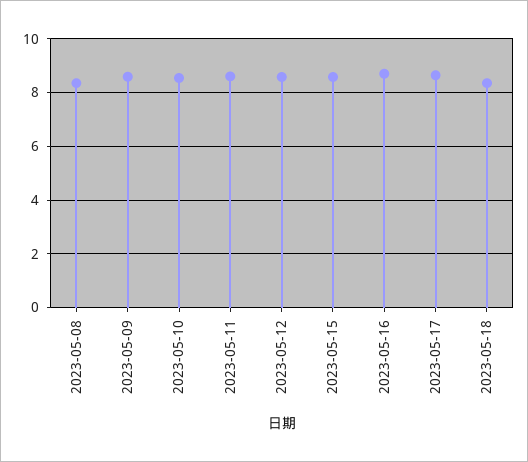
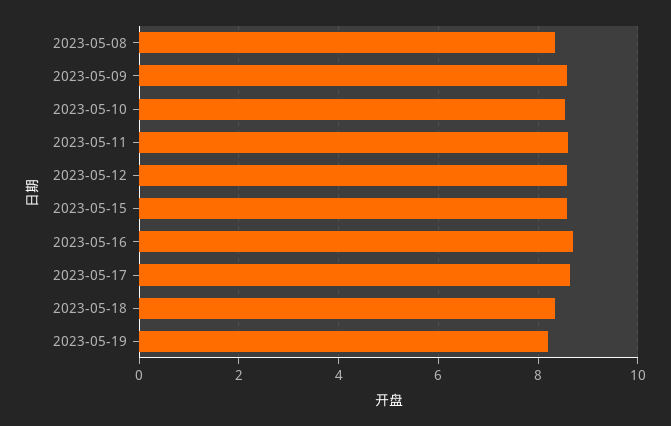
2023-05-19: none -> 8.2

